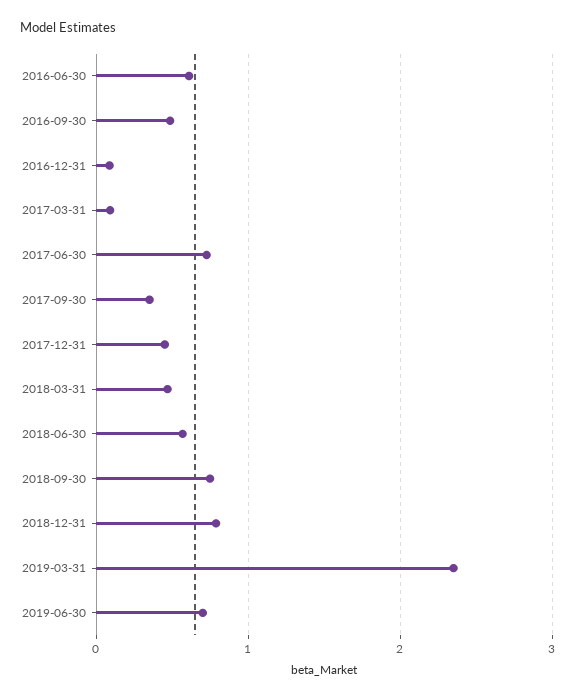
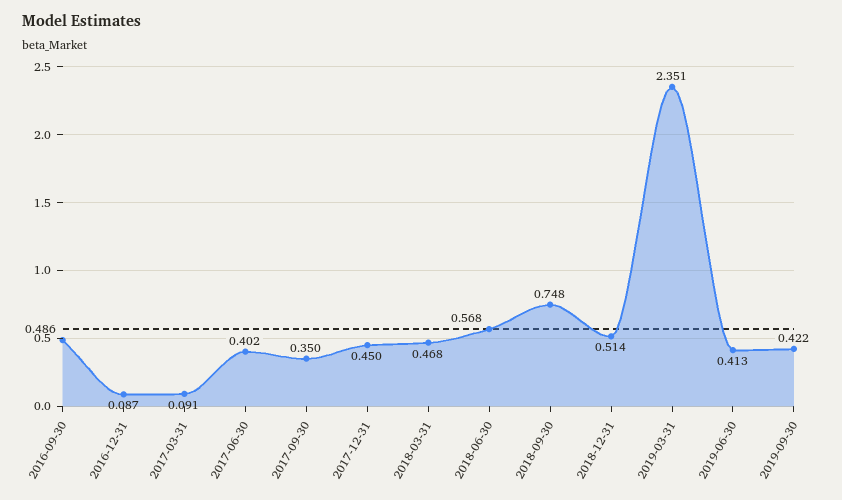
2016-06-30: 0.6 -> none
2017-06-30: 0.7 -> 0.402
2018-12-31: 0.8 -> 0.514
2019-06-30: 0.7 -> 0.413
2019-09-30: none -> 0.422

